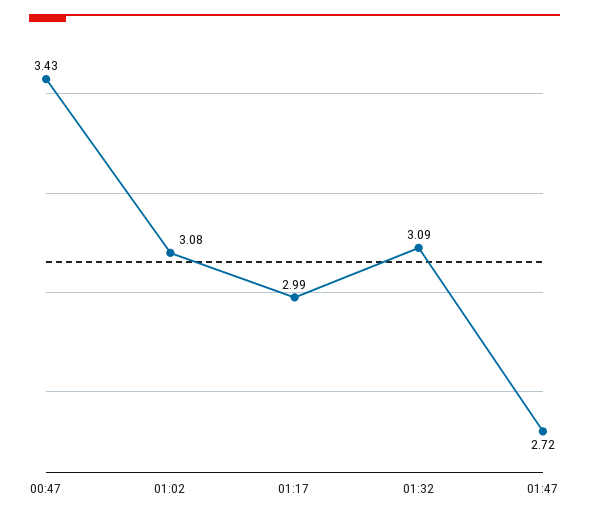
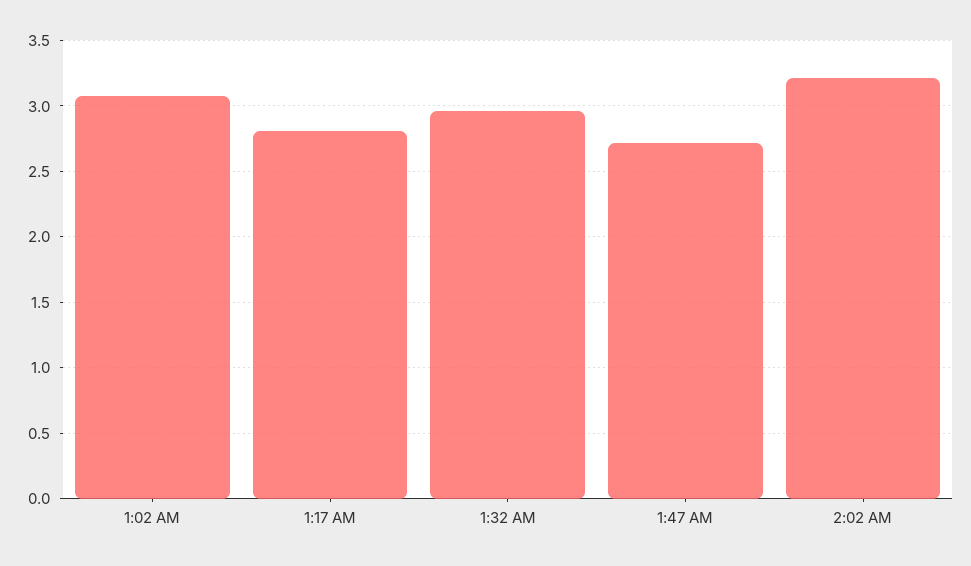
00:47: 3.43 -> none
01:17: 2.99 -> 2.8
01:32: 3.09 -> 2.95
2:02 AM: none -> 3.2

